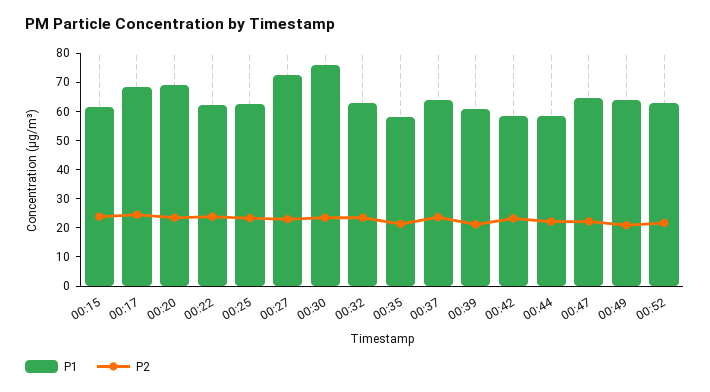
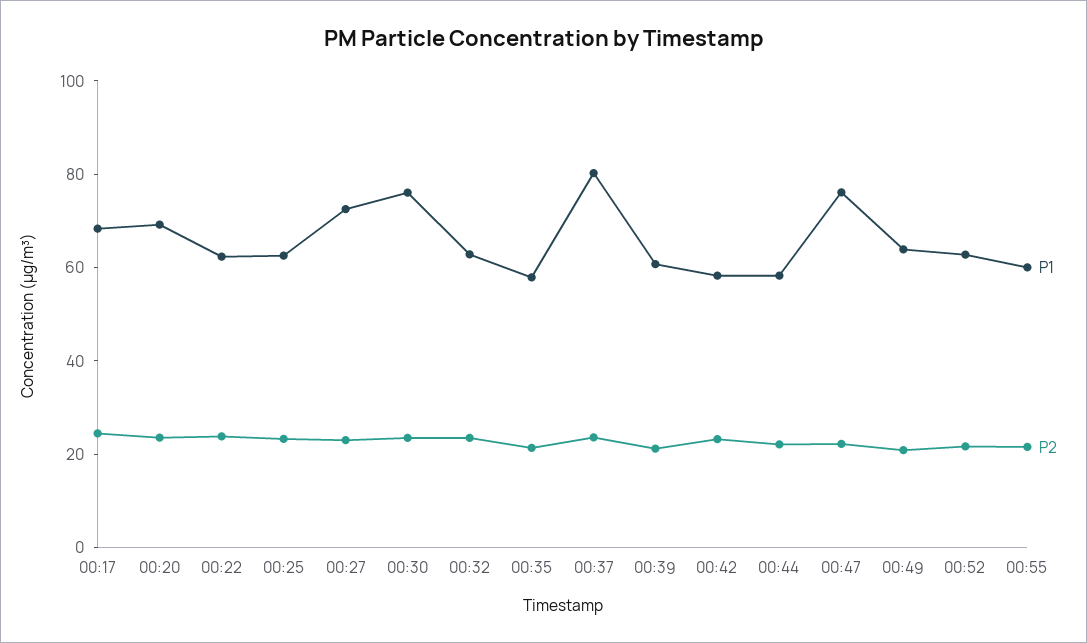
P1, 00:15: 60 -> none
P2, 00:15: 25 -> none
P1, 00:37: 65 -> 80
P1, 00:47: 65 -> 75
P1, 00:55: none -> 60
P2, 00:55: none -> 20

